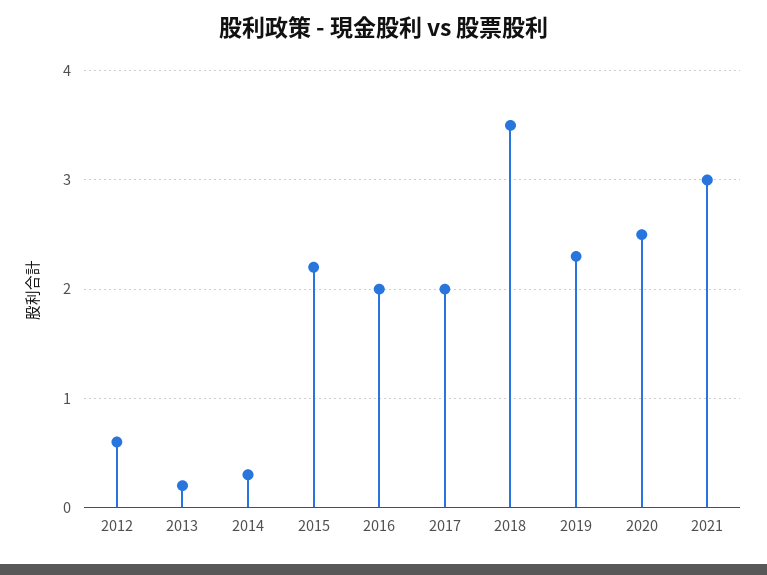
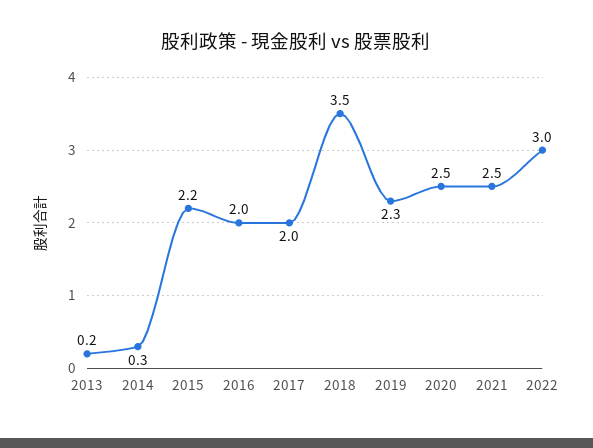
2012: 0.6 -> none
2021: 3 -> 2.5
2022: none -> 3

